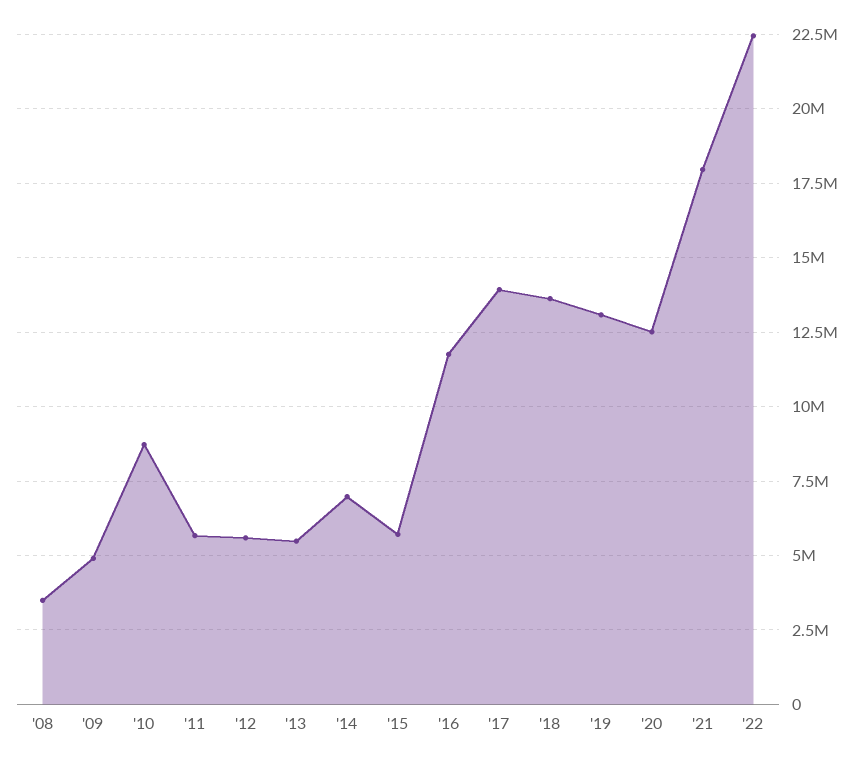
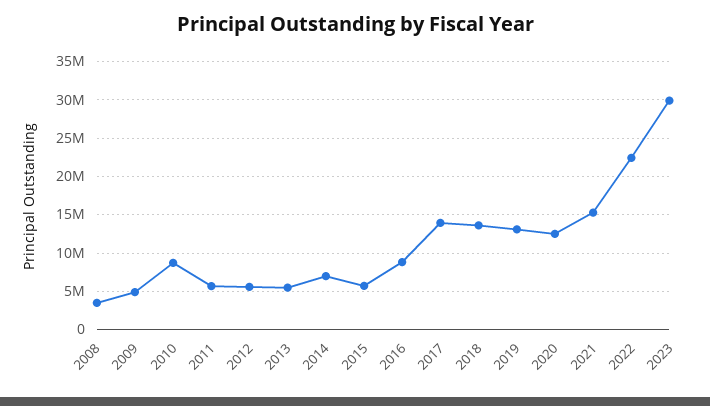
'16: 11750000 -> 9000000
'21: 18000000 -> 15000000
2023: none -> 30000000

